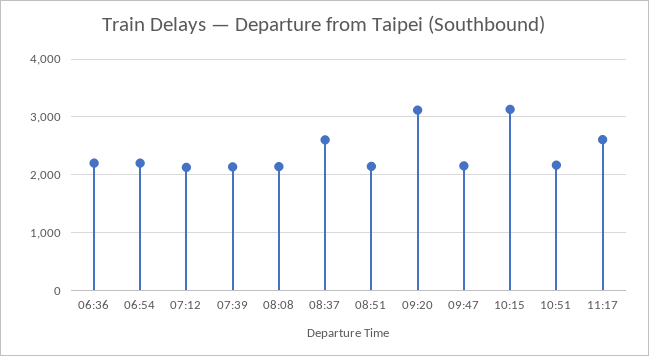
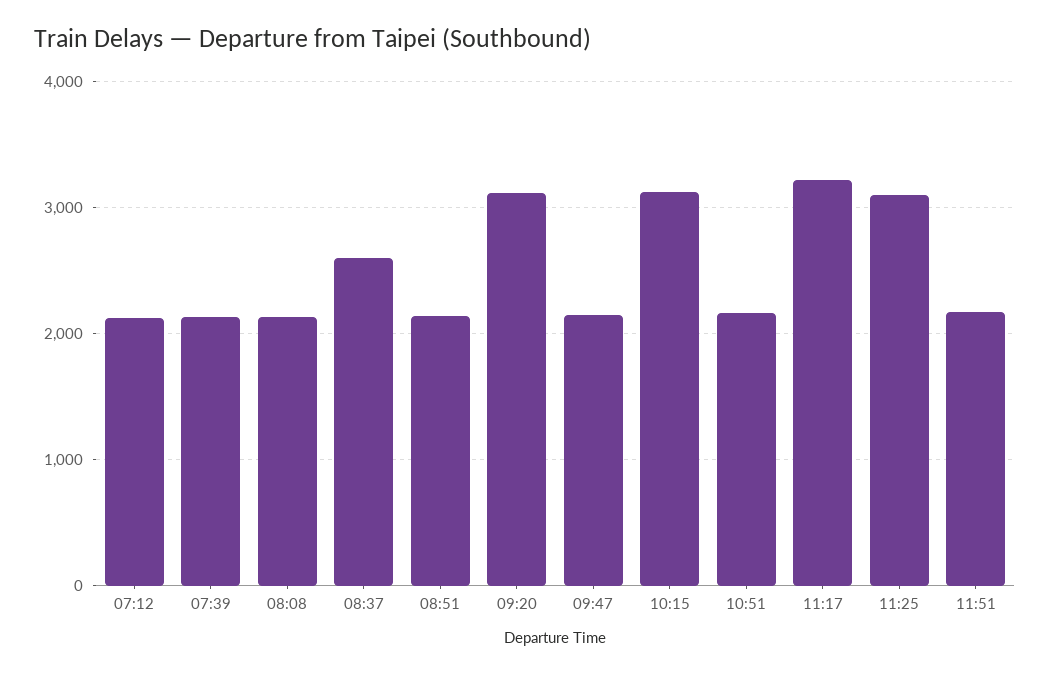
06:36: 2200 -> none
06:54: 2200 -> none
11:17: 2600 -> 3200
11:25: none -> 3100
11:51: none -> 2200

